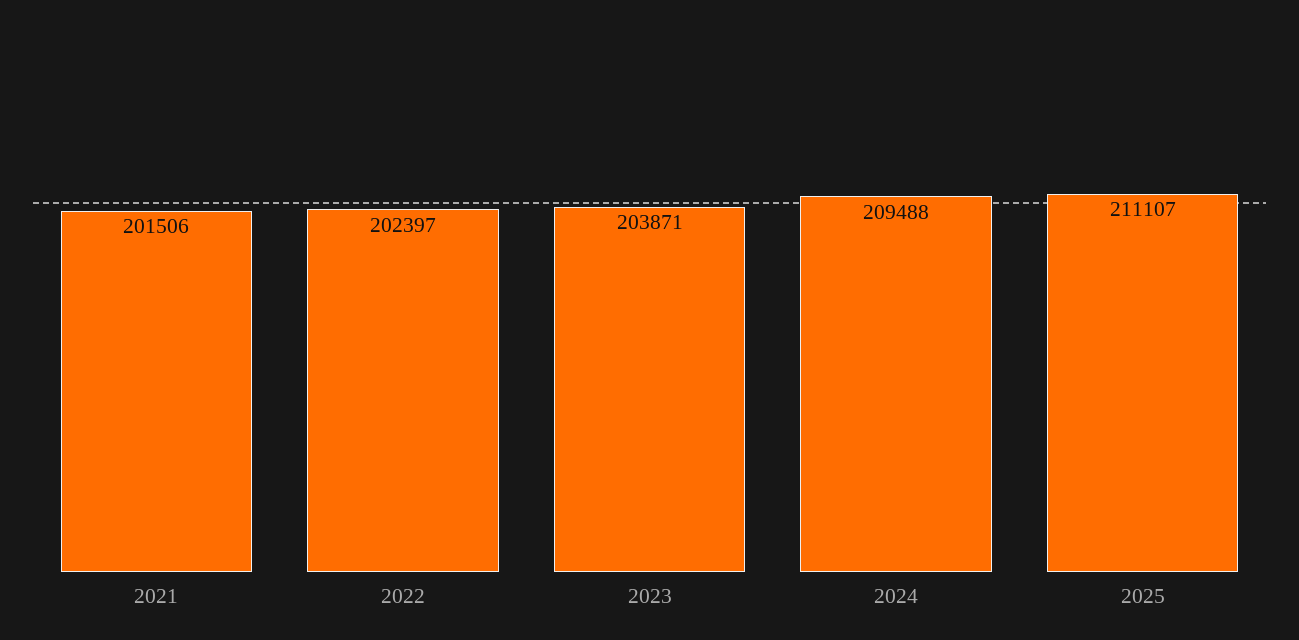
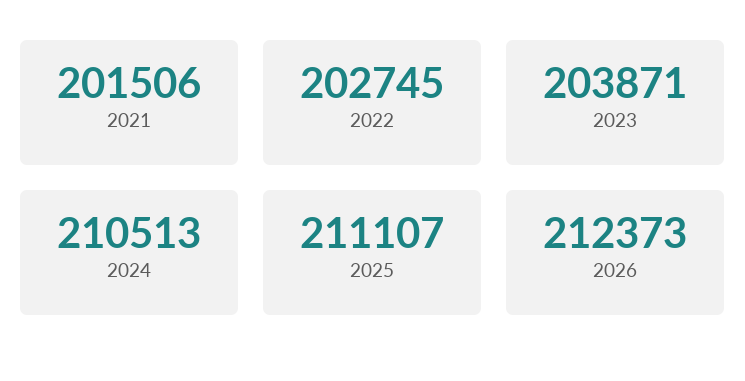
2022: 202397 -> 202745
2024: 209488 -> 210513
2026: none -> 212373

